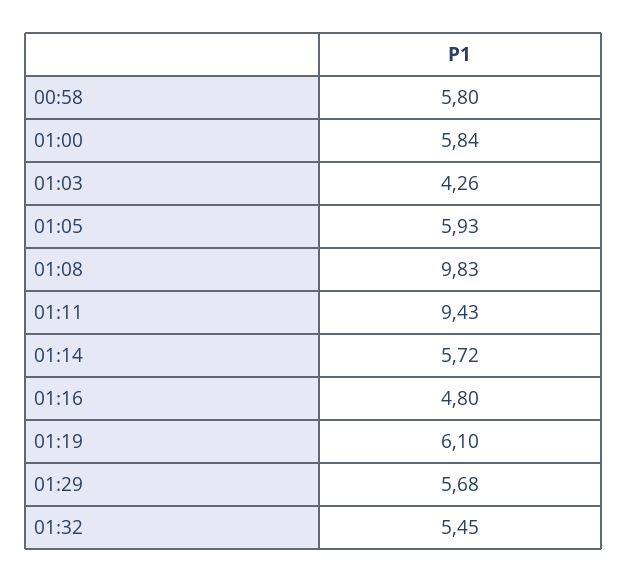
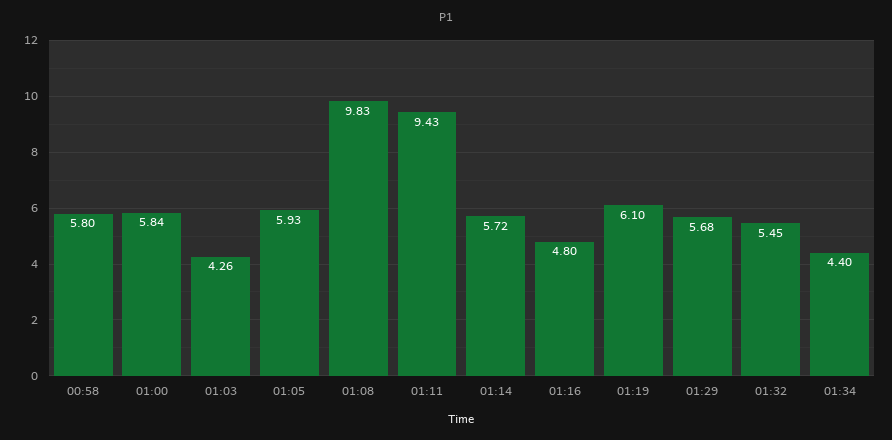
01:34: none -> 4.4

